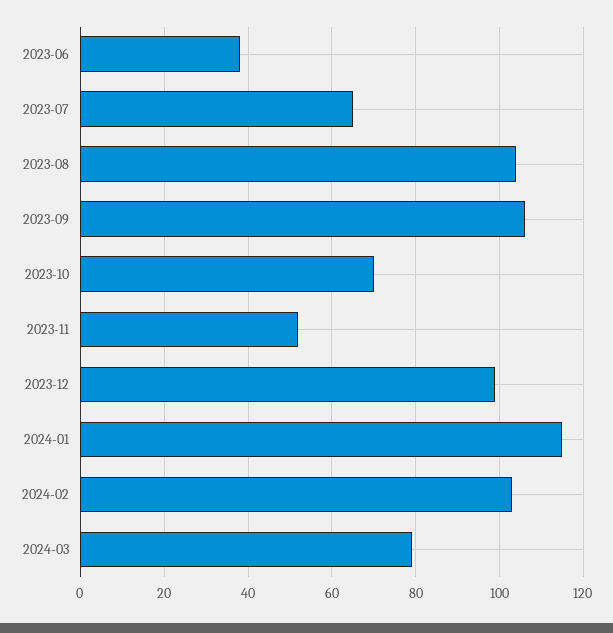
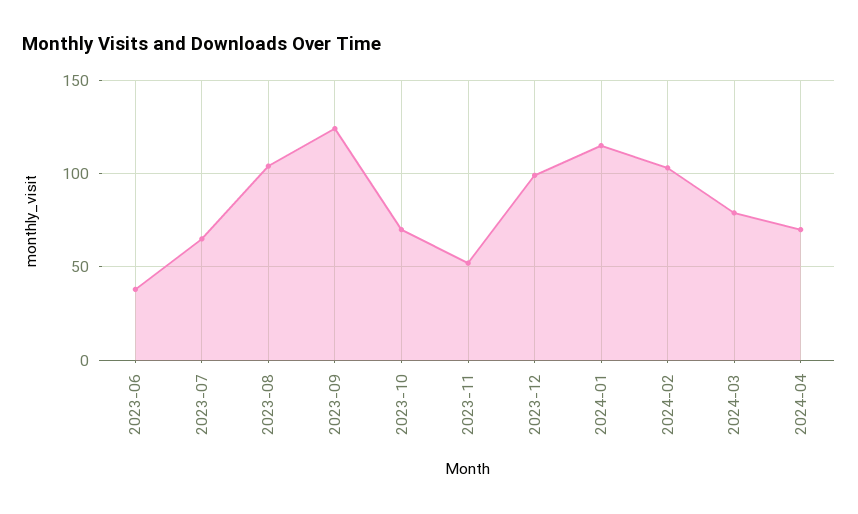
2023-09: 105 -> 125
2024-04: none -> 70

